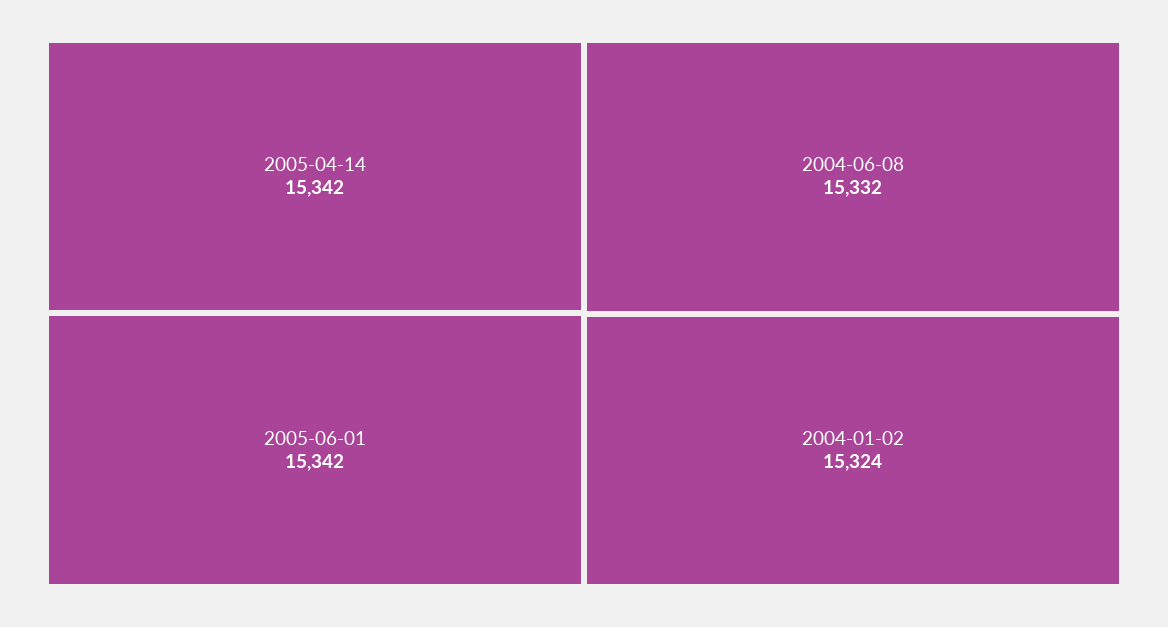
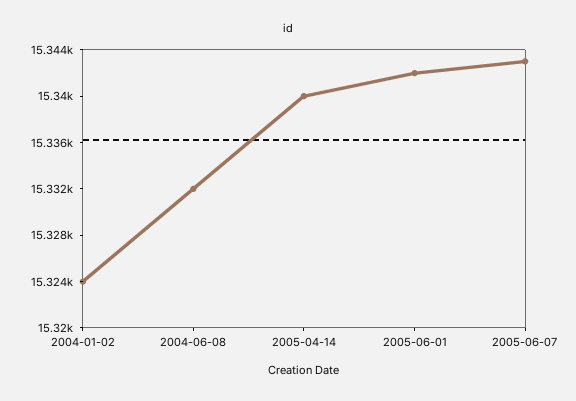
2005-04-14: 15342 -> 15340
2005-06-07: none -> 15343

